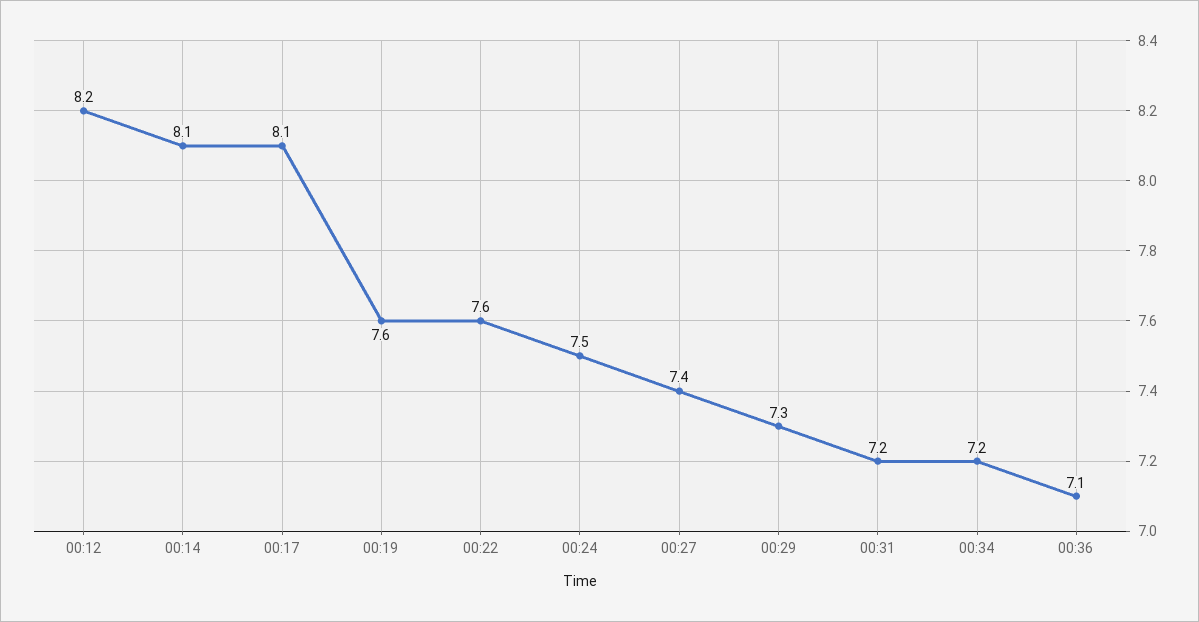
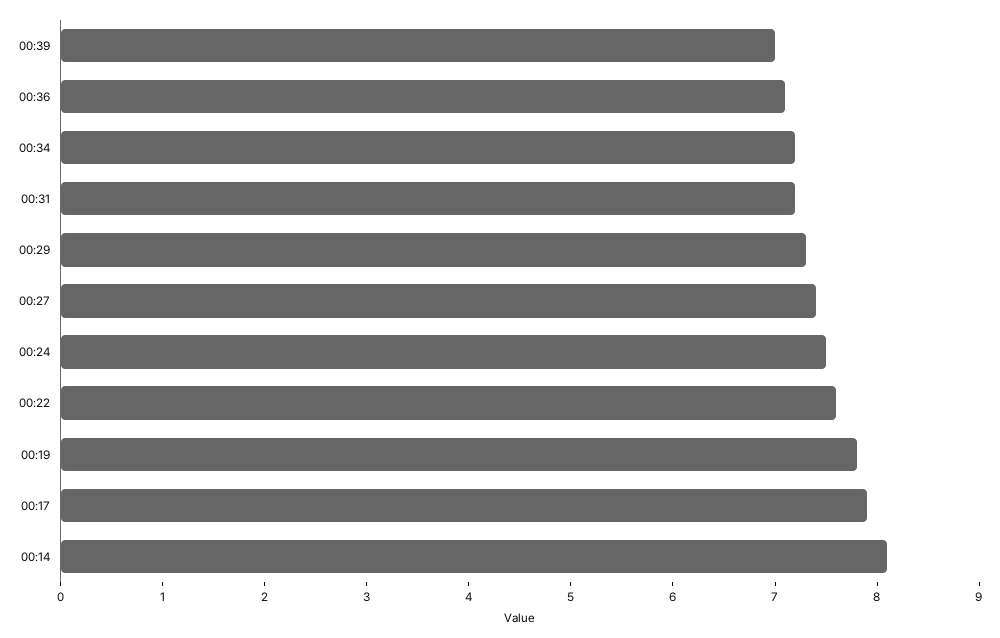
00:12: 8.2 -> none
00:17: 8.1 -> 7.9
00:19: 7.6 -> 7.8
00:39: none -> 7

